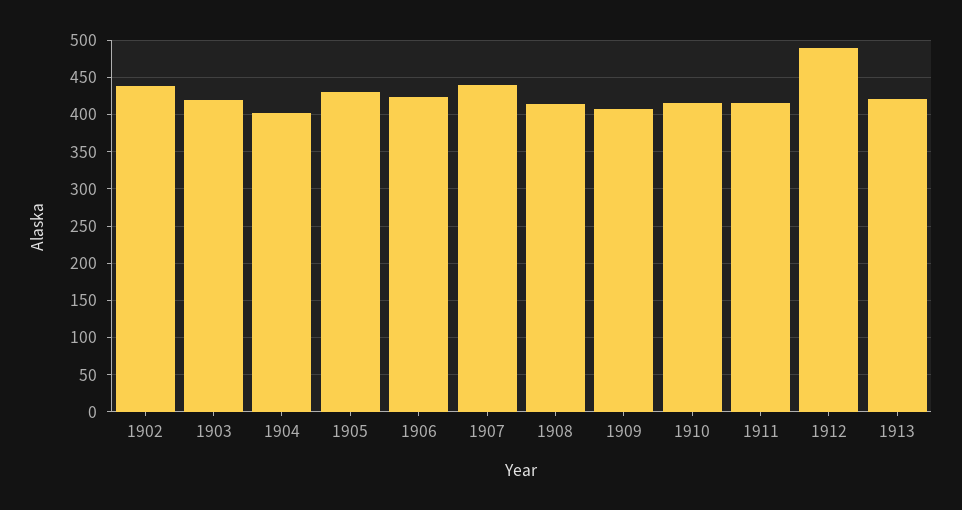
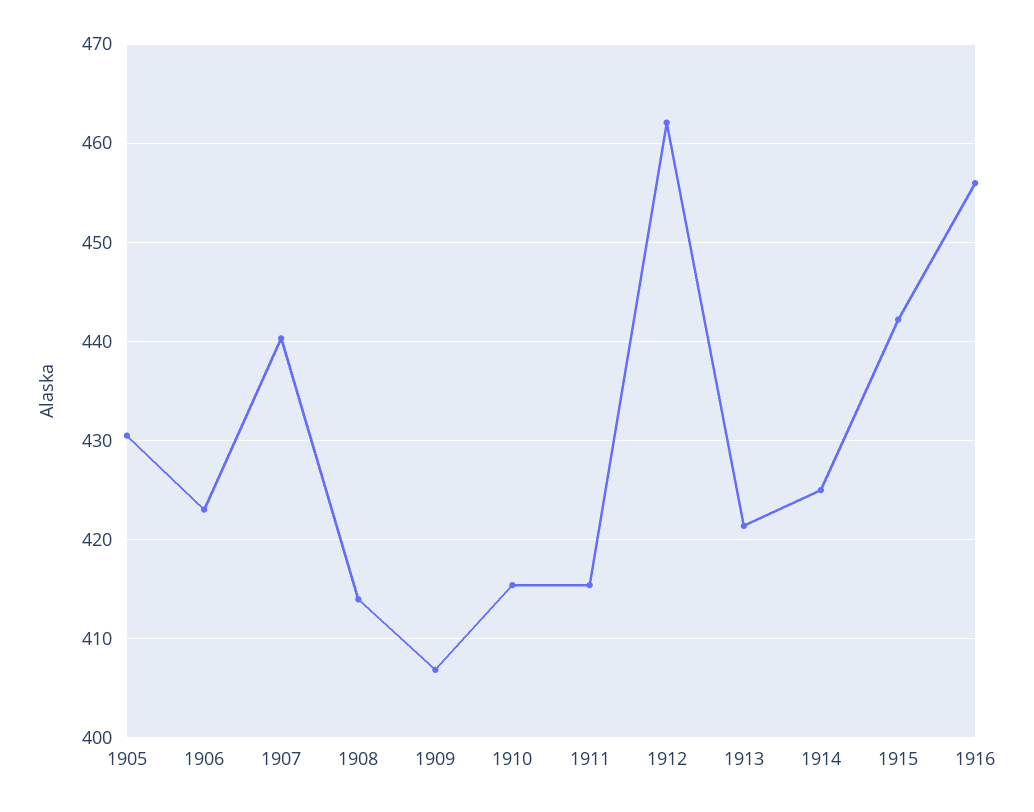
1902: 440 -> none
1903: 420 -> none
1904: 400 -> none
1912: 490 -> 462
1914: none -> 425
1915: none -> 442
1916: none -> 456

